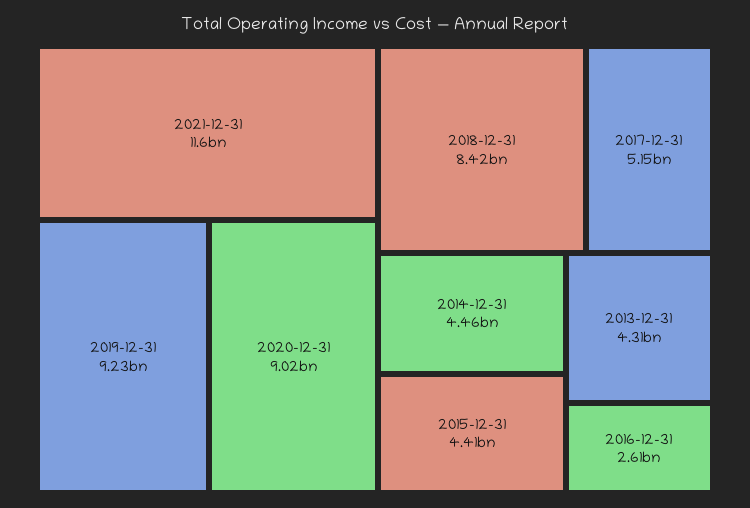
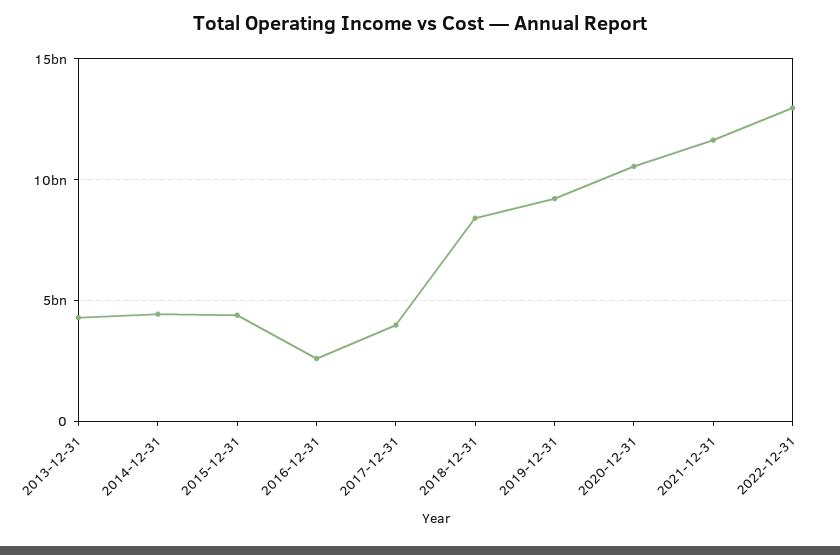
2020-12-31: 9020000000 -> 10500000000
2017-12-31: 5150000000 -> 4000000000
2022-12-31: none -> 13000000000

